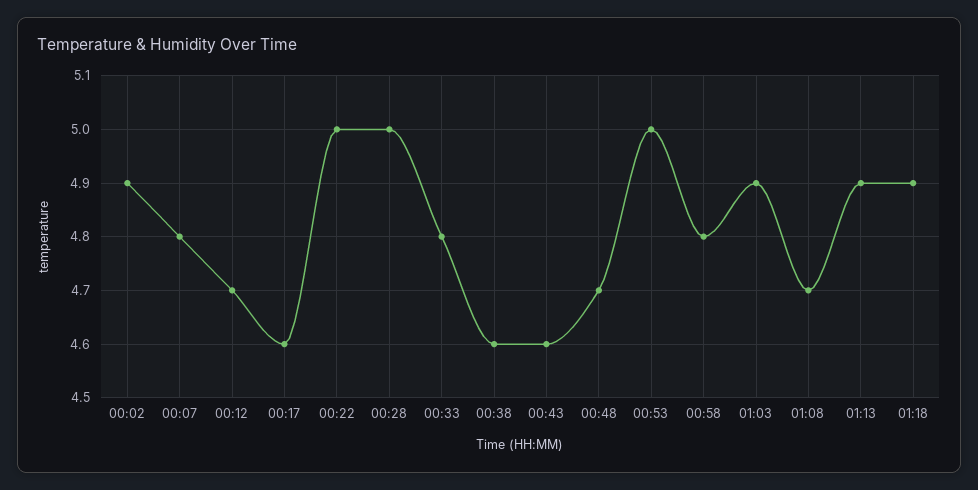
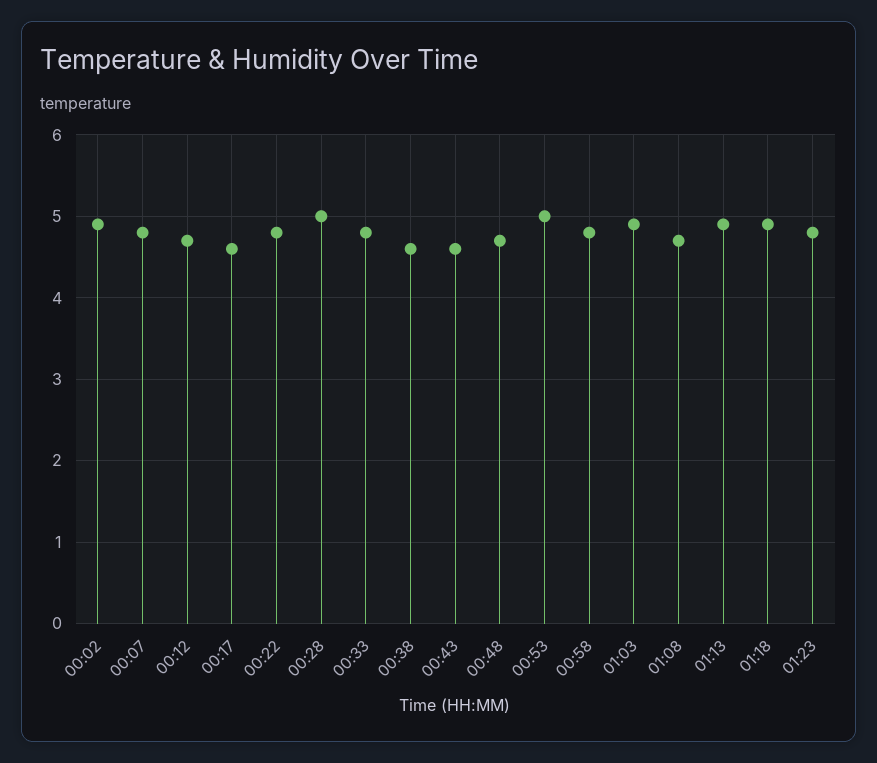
00:22: 5 -> 4.8
01:23: none -> 4.8

